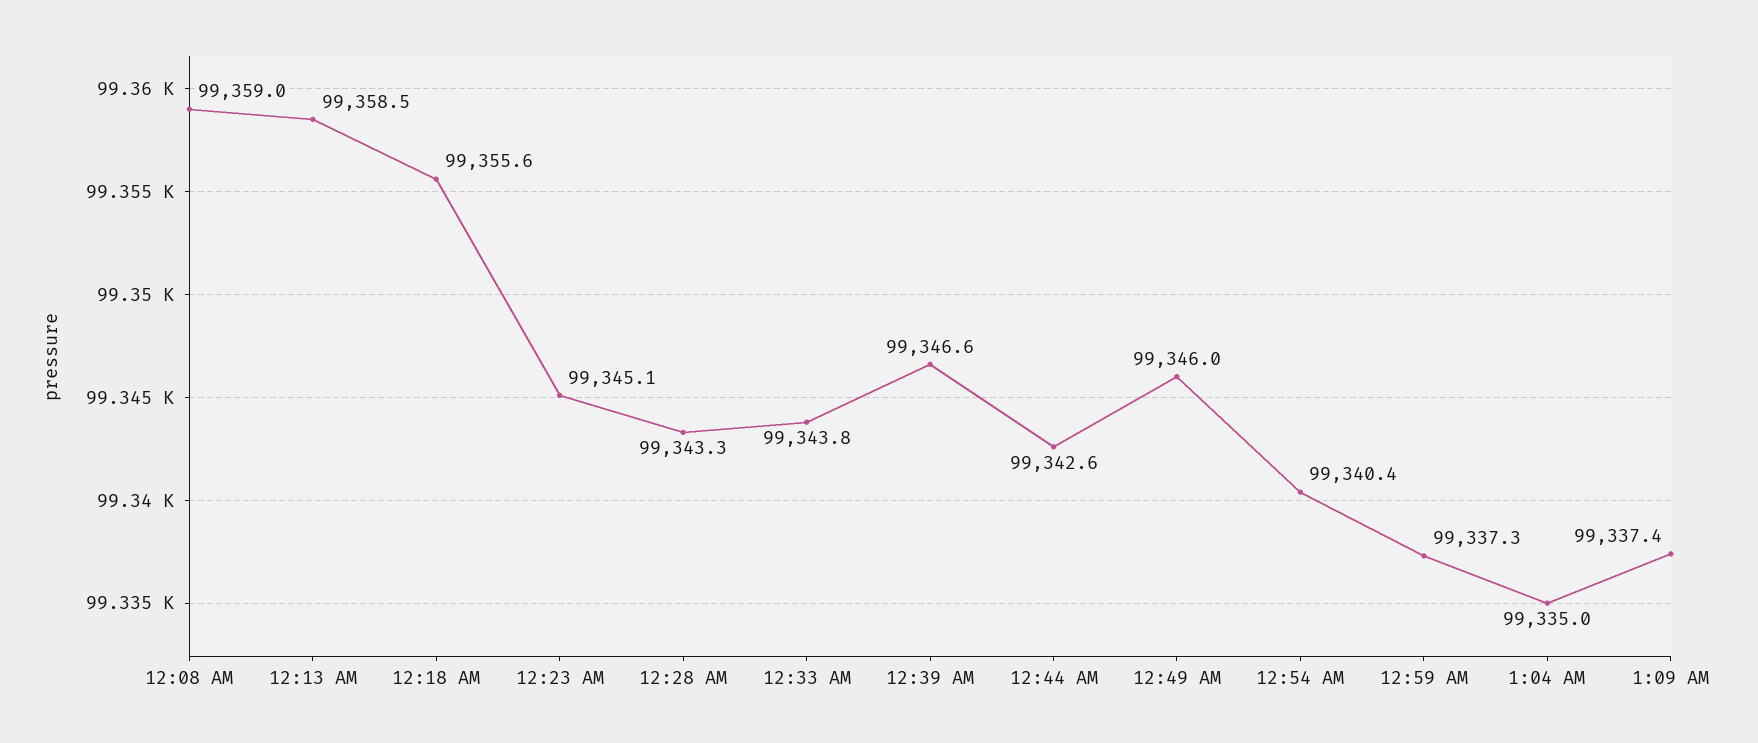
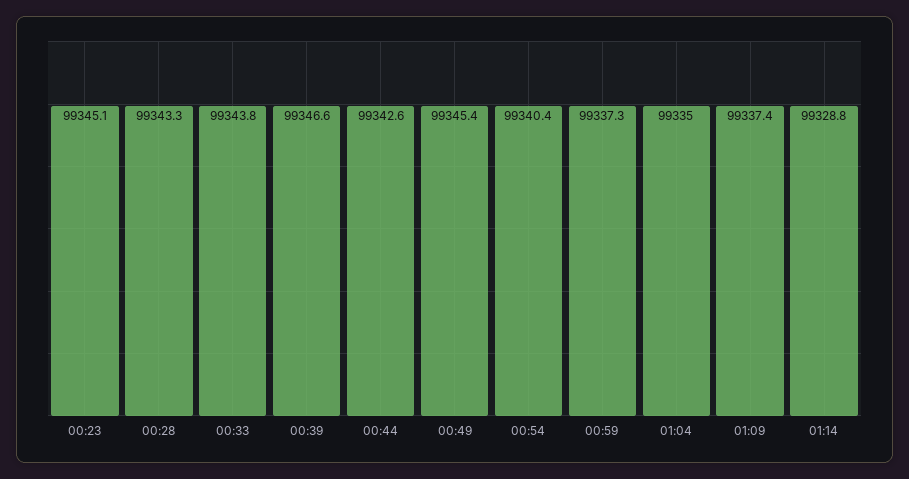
12:08 AM: 99359 -> none
12:13 AM: 99358.5 -> none
12:18 AM: 99355.6 -> none
12:49 AM: 99346 -> 99345.4
01:14: none -> 99328.8

